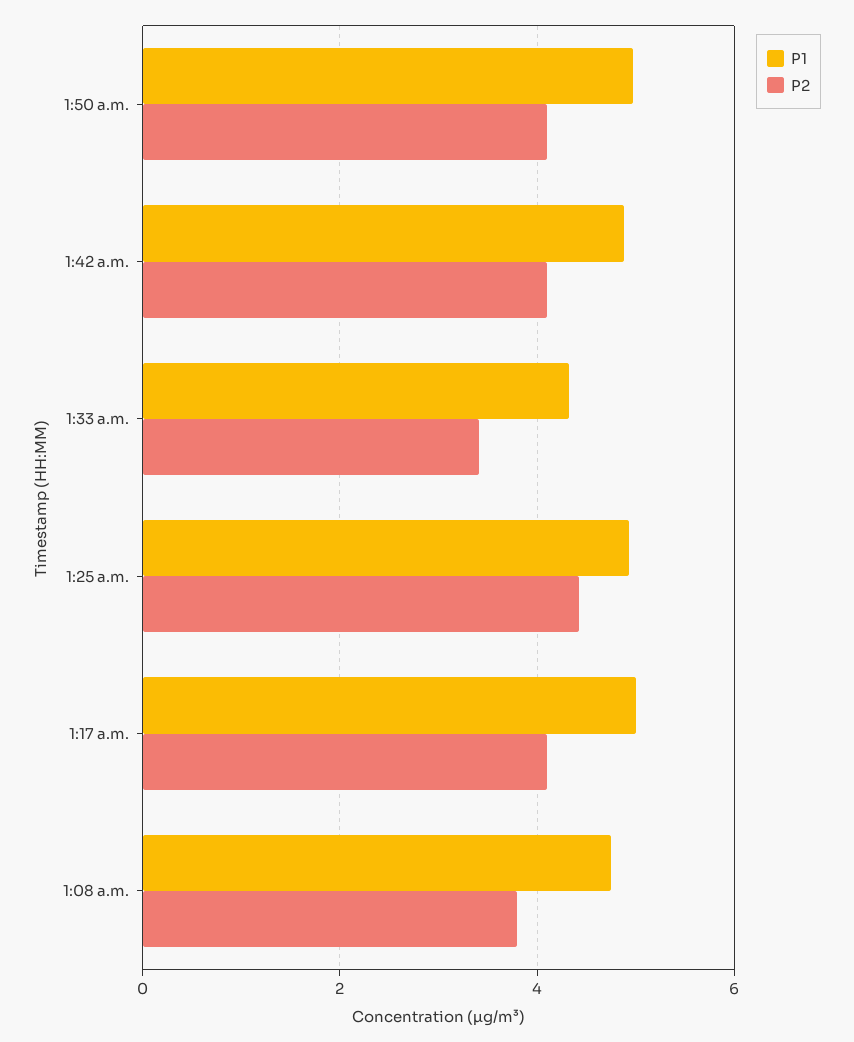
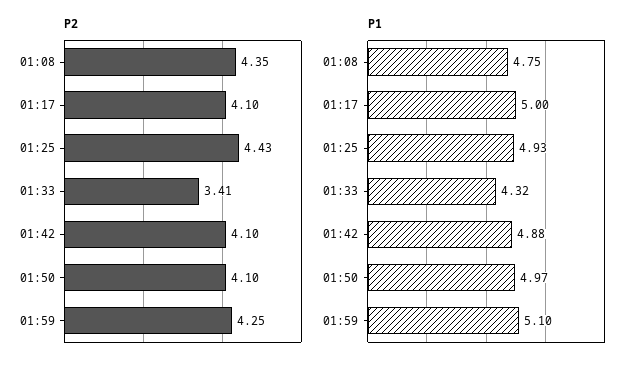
P2, 1:08 a.m.: 3.8 -> 4.35
P2, 01:59: none -> 4.25
P1, 01:59: none -> 5.1

